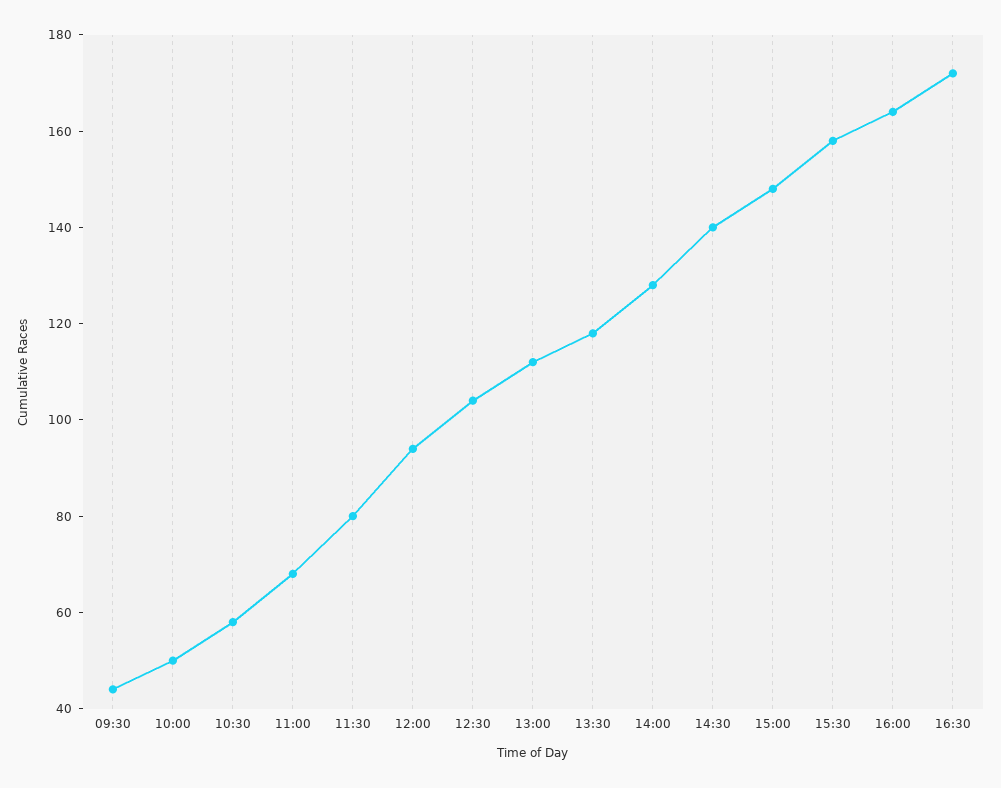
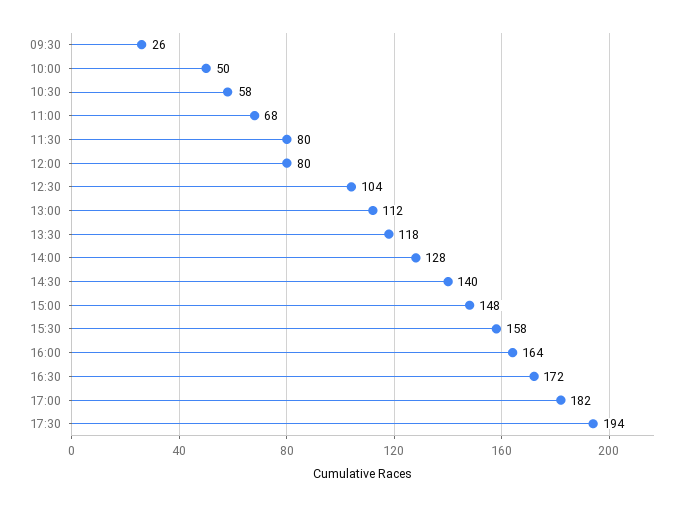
09:30: 45 -> 26
12:00: 95 -> 80
17:00: none -> 182
17:30: none -> 194

